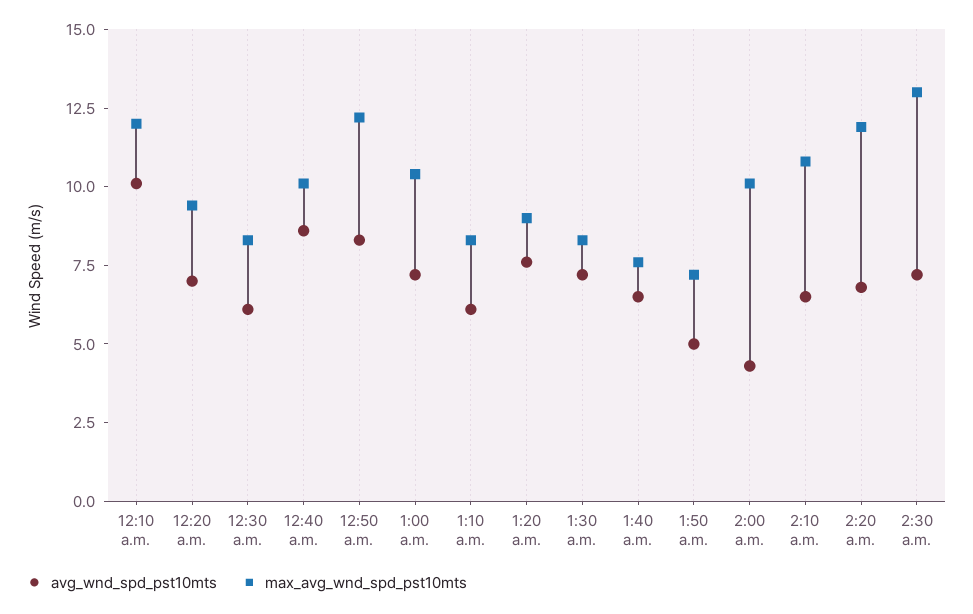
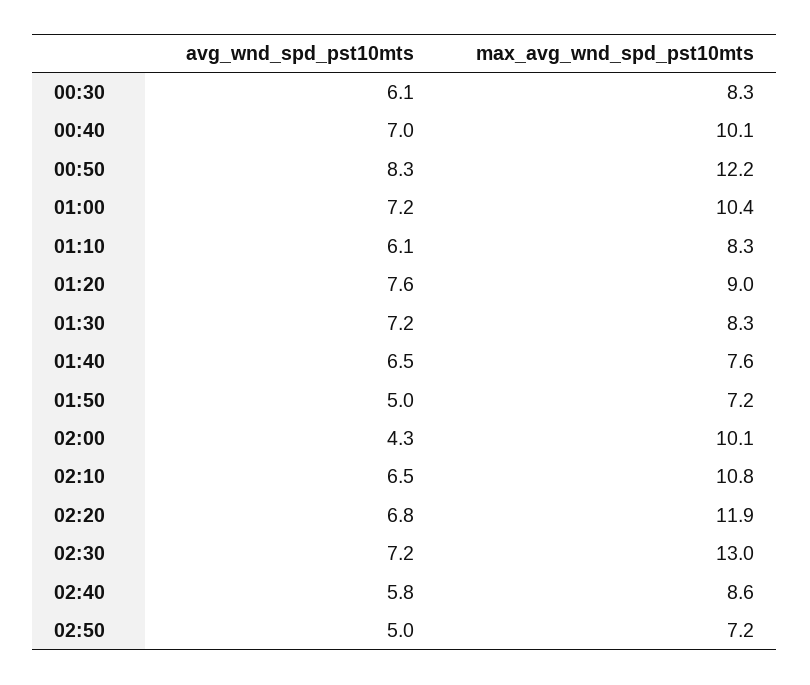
avg_wnd_spd_pst10mts, 12:10 a.m.: 10 -> none
max_avg_wnd_spd_pst10mts, 12:10 a.m.: 12 -> none
avg_wnd_spd_pst10mts, 12:20 a.m.: 7 -> none
max_avg_wnd_spd_pst10mts, 12:20 a.m.: 9.5 -> none
avg_wnd_spd_pst10mts, 12:40 a.m.: 8.5 -> 7
avg_wnd_spd_pst10mts, 02:40: none -> 5.8
max_avg_wnd_spd_pst10mts, 02:40: none -> 8.6
avg_wnd_spd_pst10mts, 02:50: none -> 5
max_avg_wnd_spd_pst10mts, 02:50: none -> 7.2

